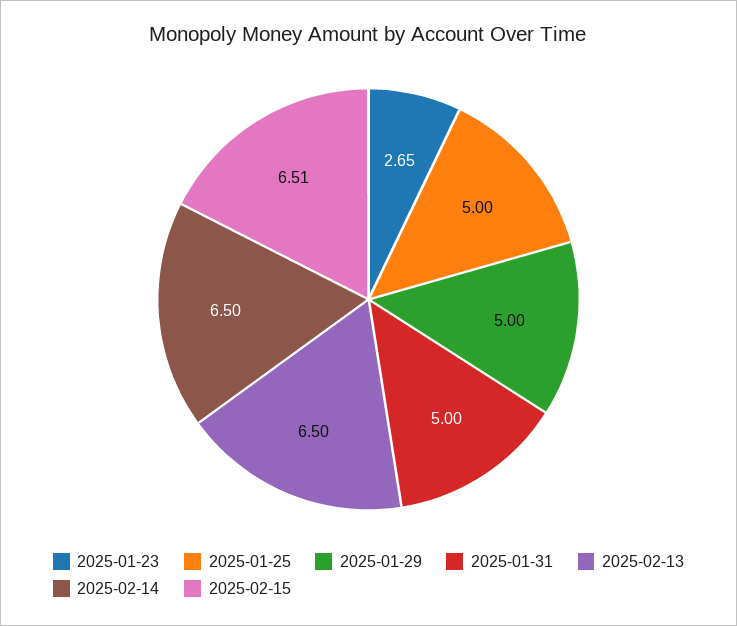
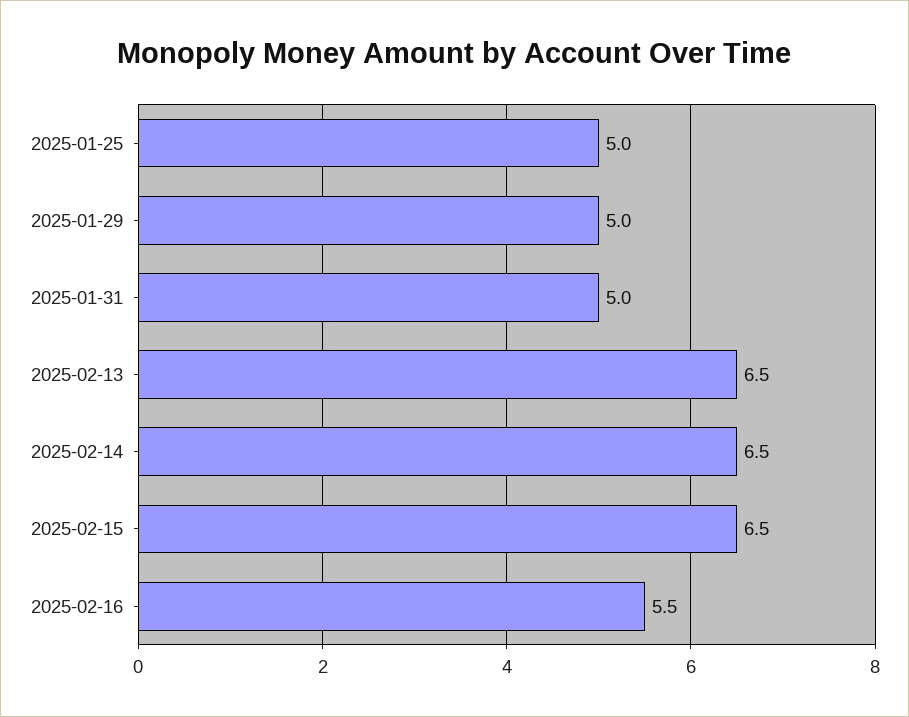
2025-01-23: 2.65 -> none
2025-02-15: 6.51 -> 6.5
2025-02-16: none -> 5.5

